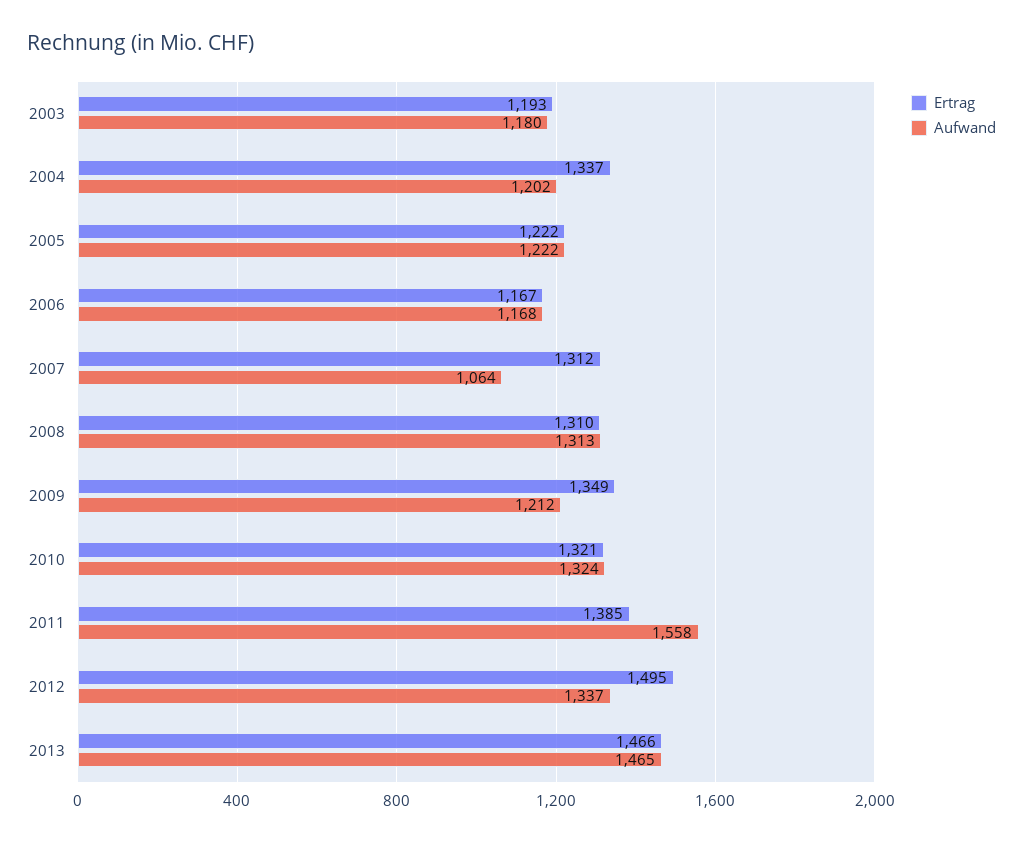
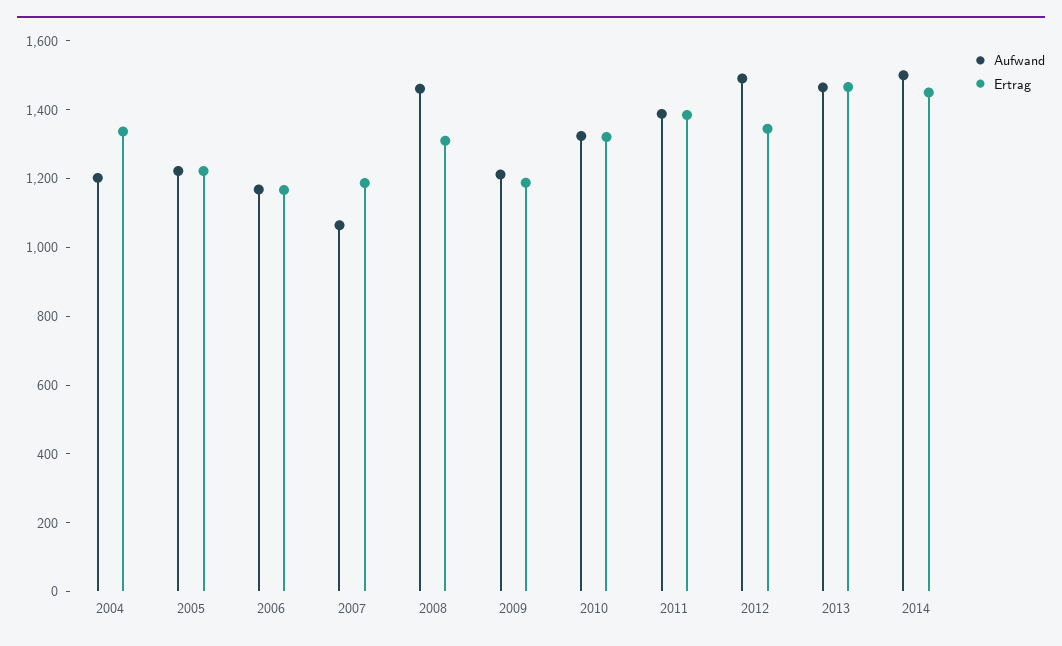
Ertrag, 2003: 1193 -> none
Aufwand, 2003: 1180 -> none
Ertrag, 2007: 1312 -> 1200
Aufwand, 2008: 1313 -> 1450
Ertrag, 2009: 1349 -> 1200
Aufwand, 2011: 1558 -> 1400
Ertrag, 2012: 1495 -> 1350
Aufwand, 2012: 1337 -> 1500
Aufwand, 2014: none -> 1500
Ertrag, 2014: none -> 1450

